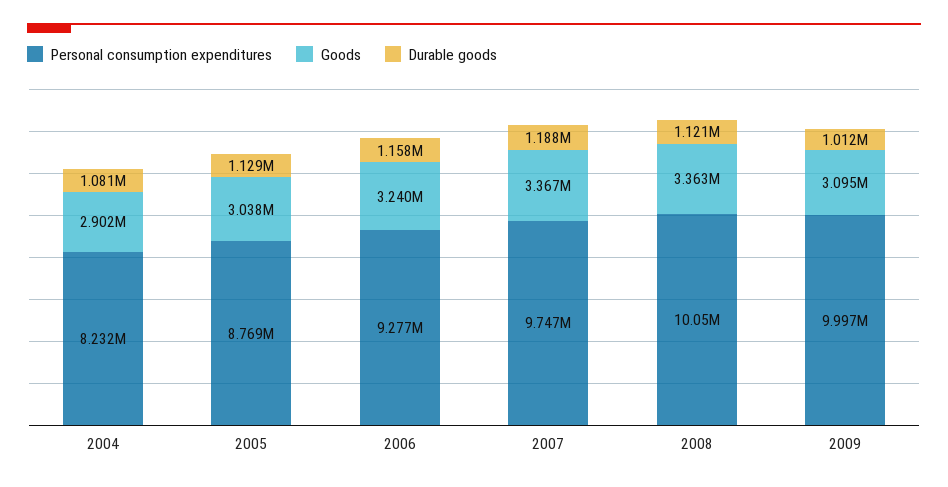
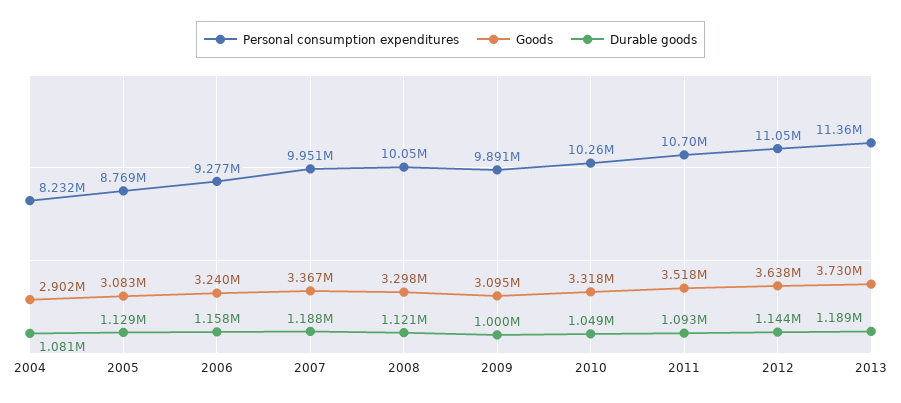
Goods, 2005: 3038000 -> 3083000
Personal consumption expenditures, 2007: 9747000 -> 9951000
Goods, 2008: 3363000 -> 3298000
Personal consumption expenditures, 2009: 9997000 -> 9891000
Durable goods, 2009: 1012000 -> 1000000
Personal consumption expenditures, 2010: none -> 10260000
Goods, 2010: none -> 3318000
Durable goods, 2010: none -> 1049000
Personal consumption expenditures, 2011: none -> 10700000
Goods, 2011: none -> 3518000
Durable goods, 2011: none -> 1093000
Personal consumption expenditures, 2012: none -> 11050000
Goods, 2012: none -> 3638000
Durable goods, 2012: none -> 1144000
Personal consumption expenditures, 2013: none -> 11360000
Goods, 2013: none -> 3730000
Durable goods, 2013: none -> 1189000

